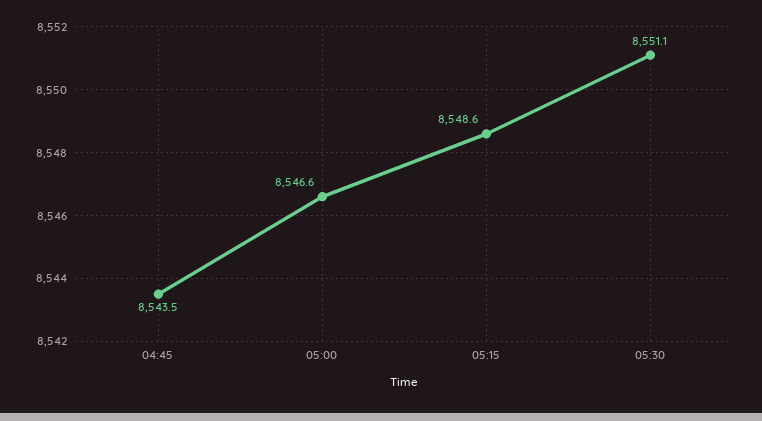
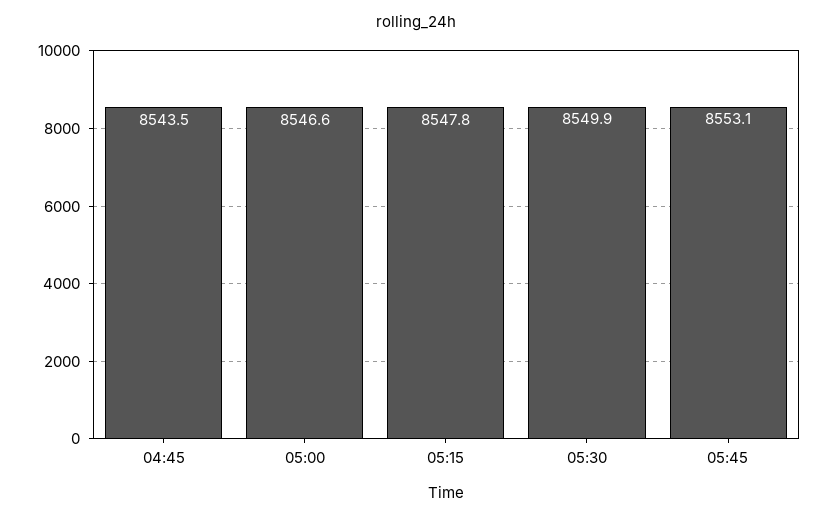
05:15: 8548.6 -> 8547.8
05:30: 8551.1 -> 8549.9
05:45: none -> 8553.1

